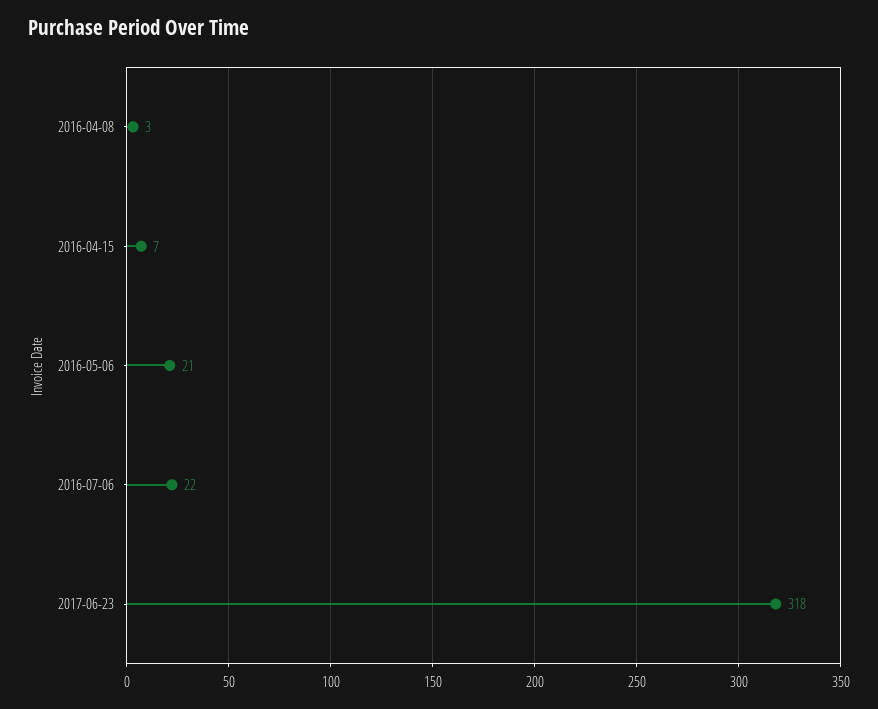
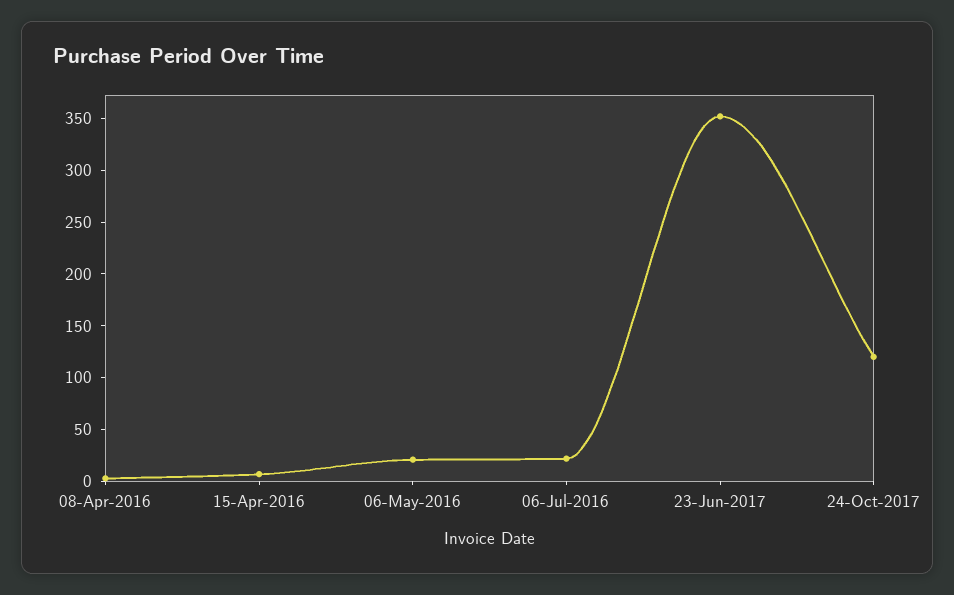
2017-06-23: 318 -> 350
24-Oct-2017: none -> 120

